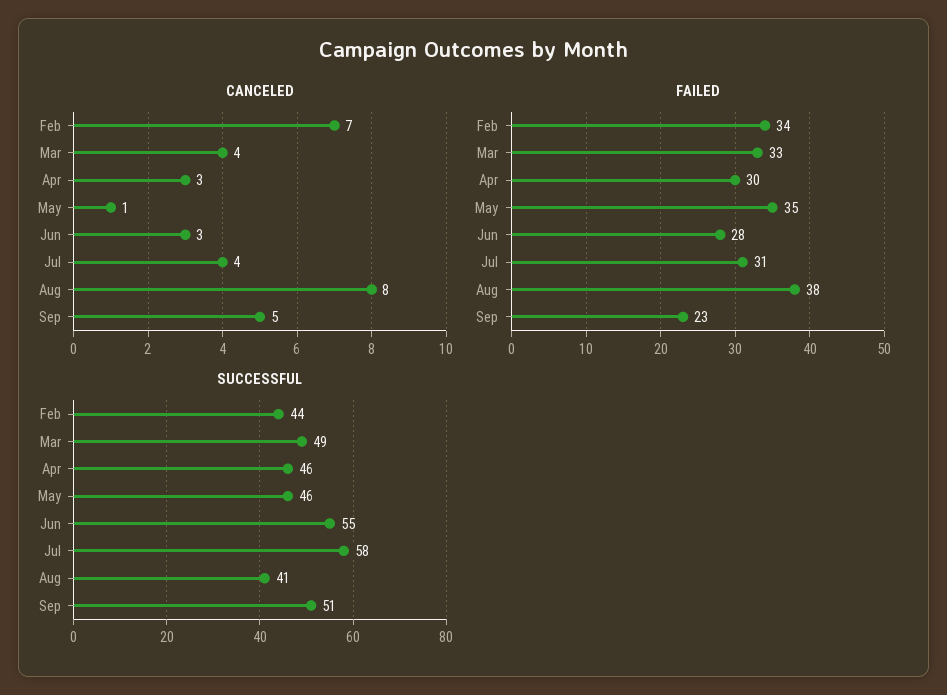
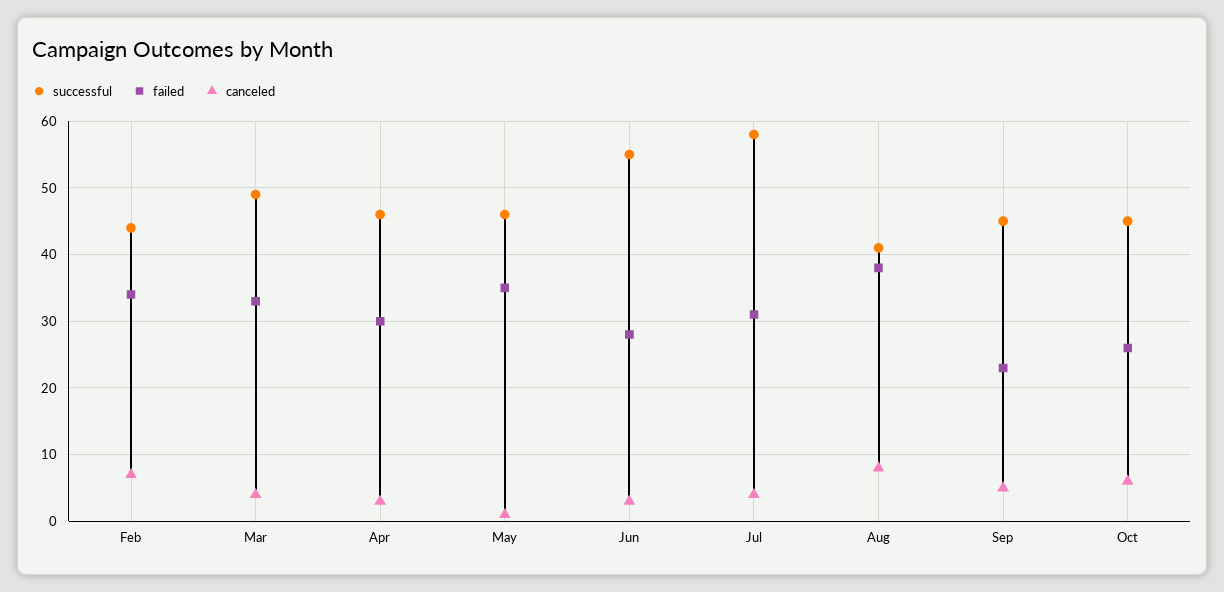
SUCCESSFUL, Sep: 51 -> 45
SUCCESSFUL, Oct: none -> 45
FAILED, Oct: none -> 26
CANCELED, Oct: none -> 6

